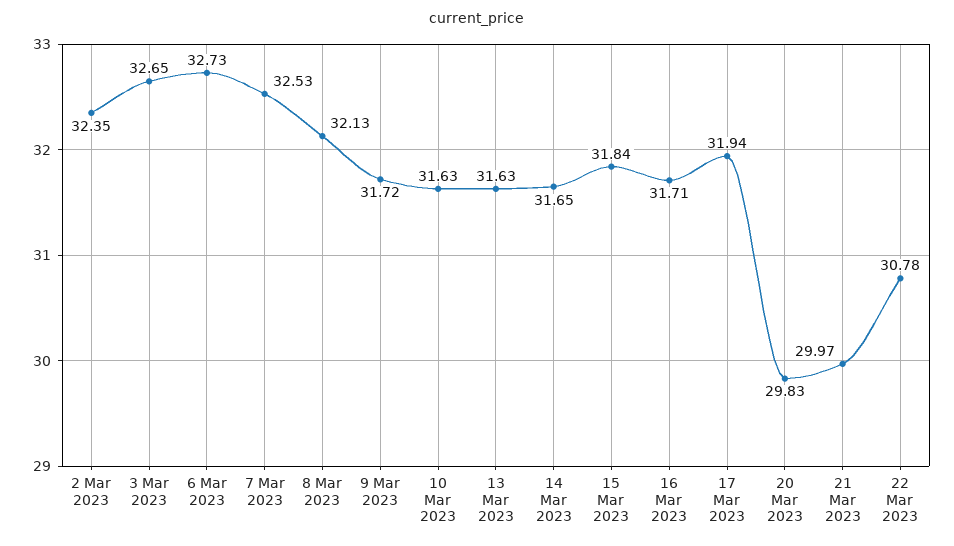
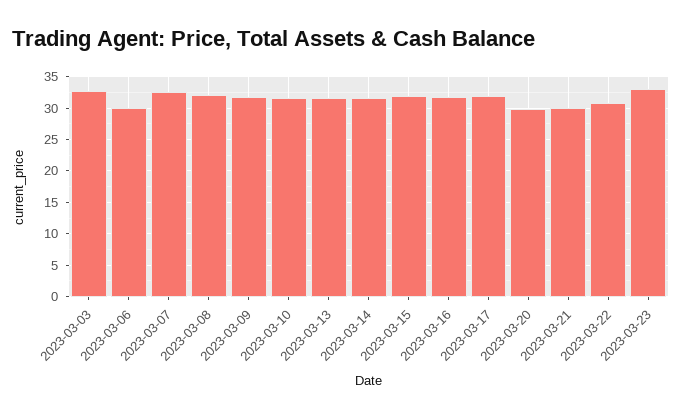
2 Mar 2023: 32.35 -> none
6 Mar 2023: 32.73 -> 30
2023-03-23: none -> 33

